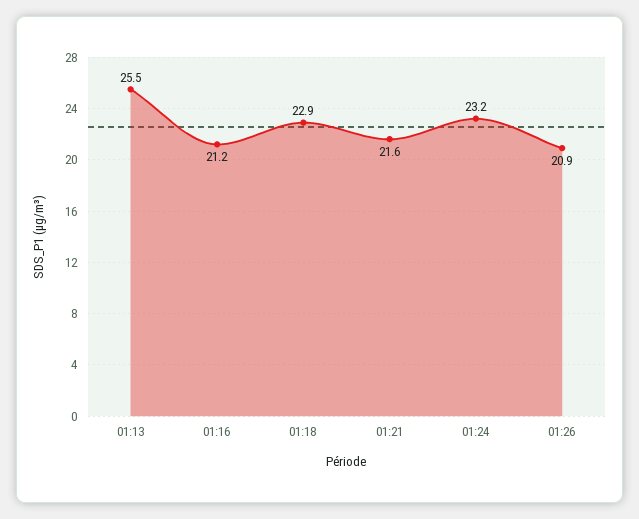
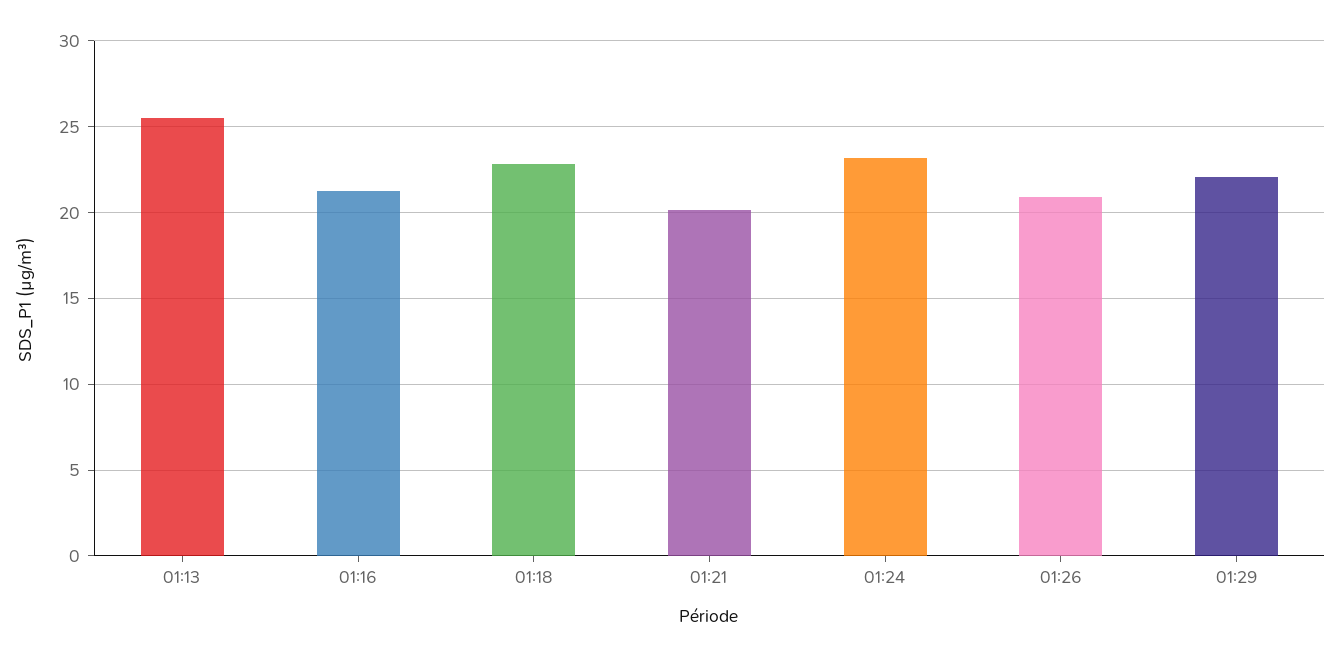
01:21: 21.6 -> 20
01:29: none -> 22

